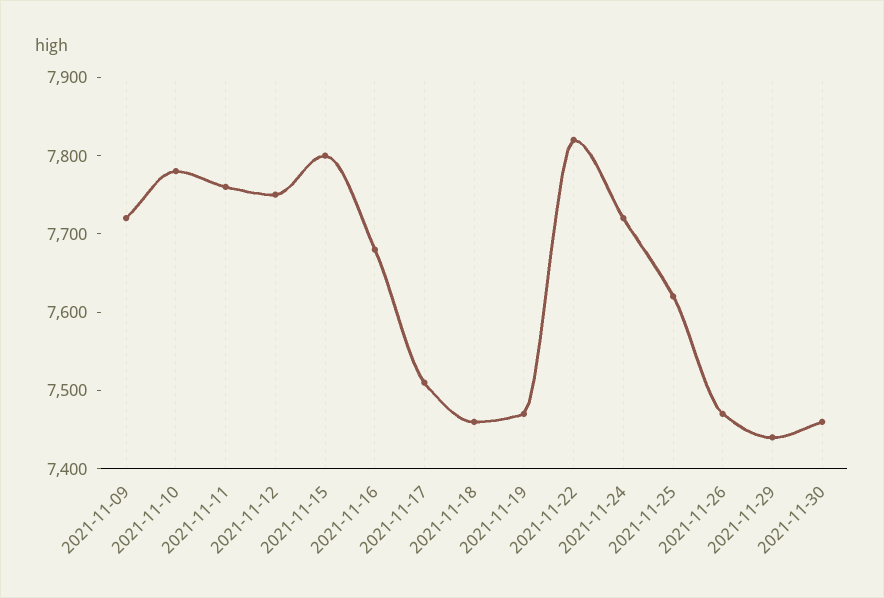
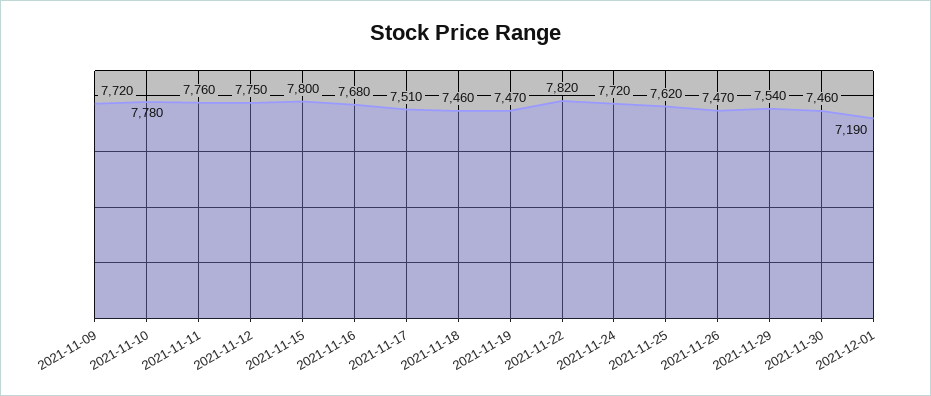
2021-11-29: 7440 -> 7540
2021-12-01: none -> 7190

